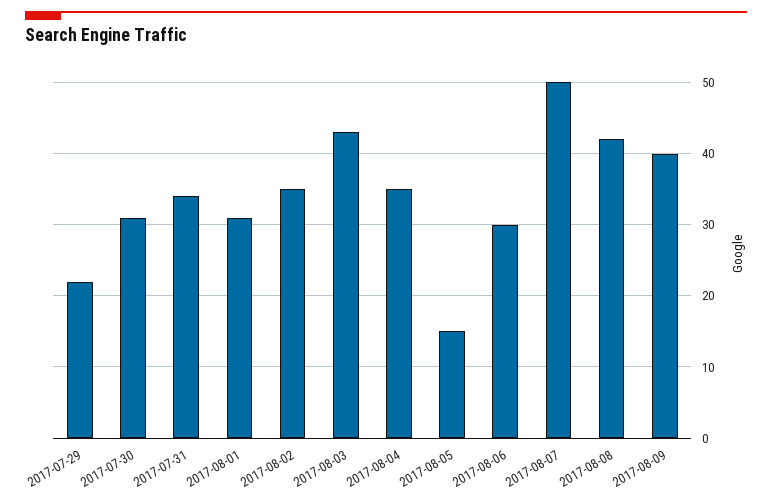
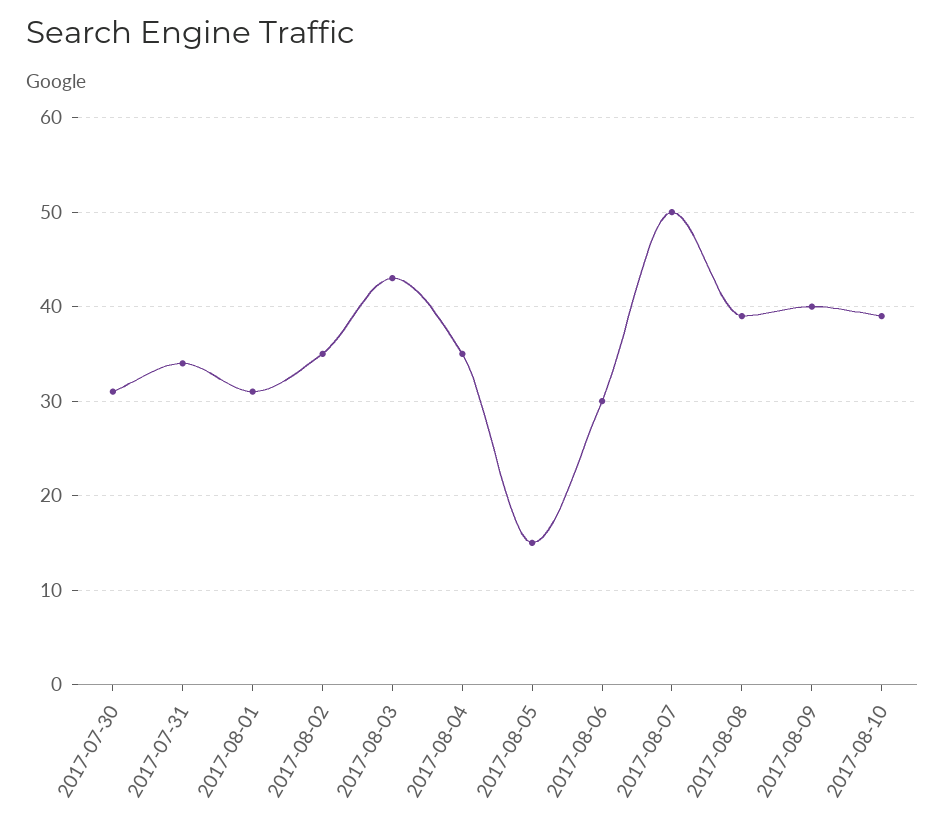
2017-07-29: 22 -> none
2017-08-08: 42 -> 39
2017-08-10: none -> 39

